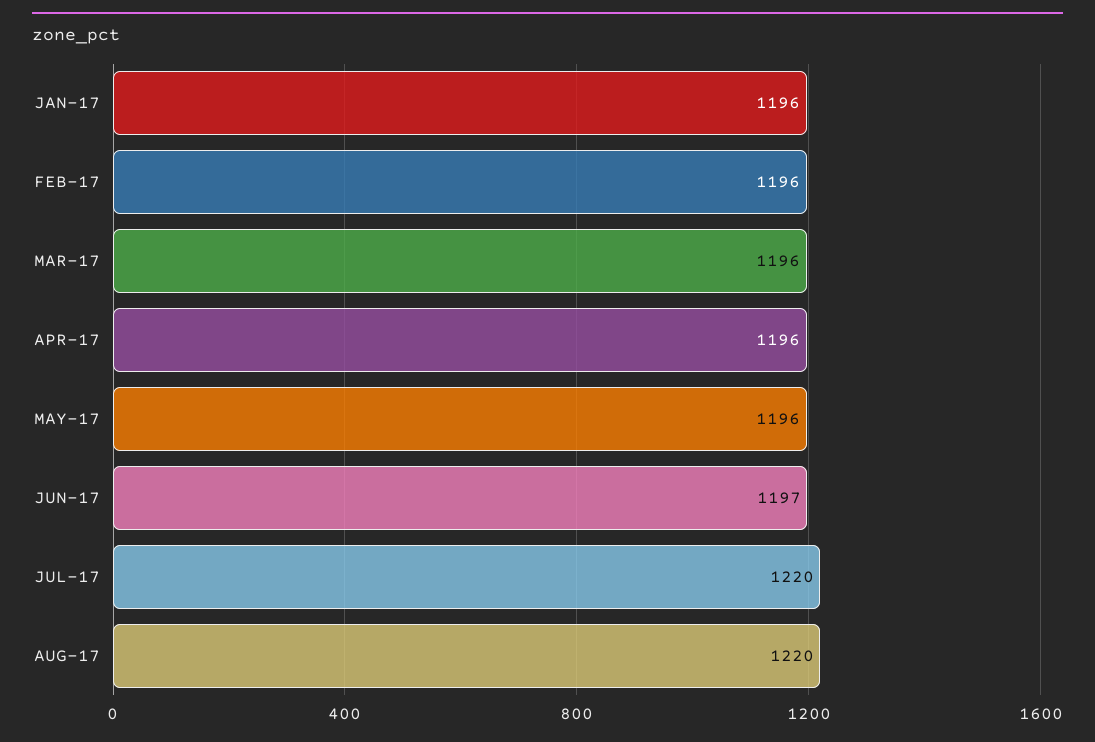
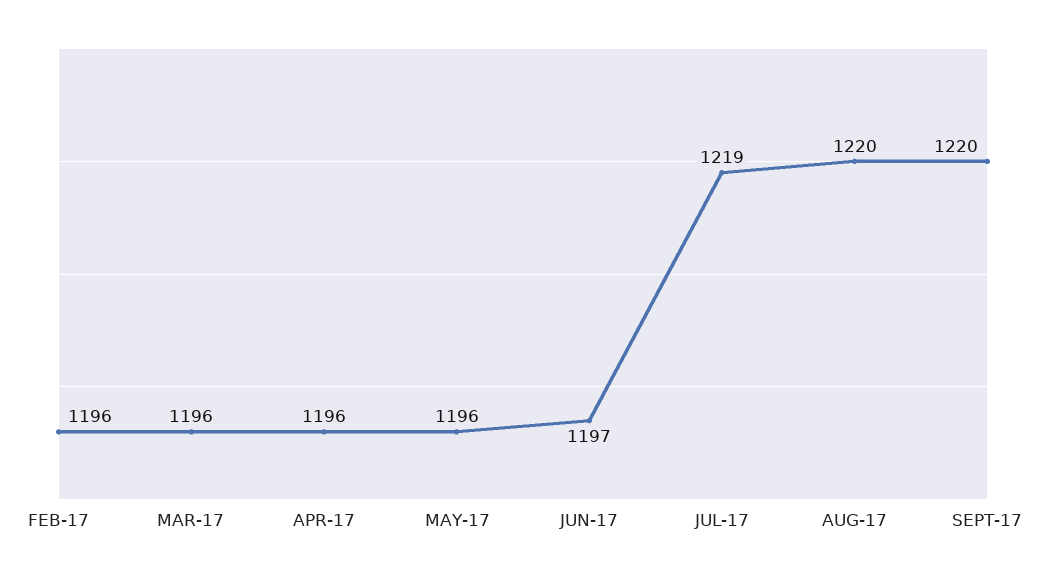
JAN-17: 1196 -> none
JUL-17: 1220 -> 1219
SEPT-17: none -> 1220

